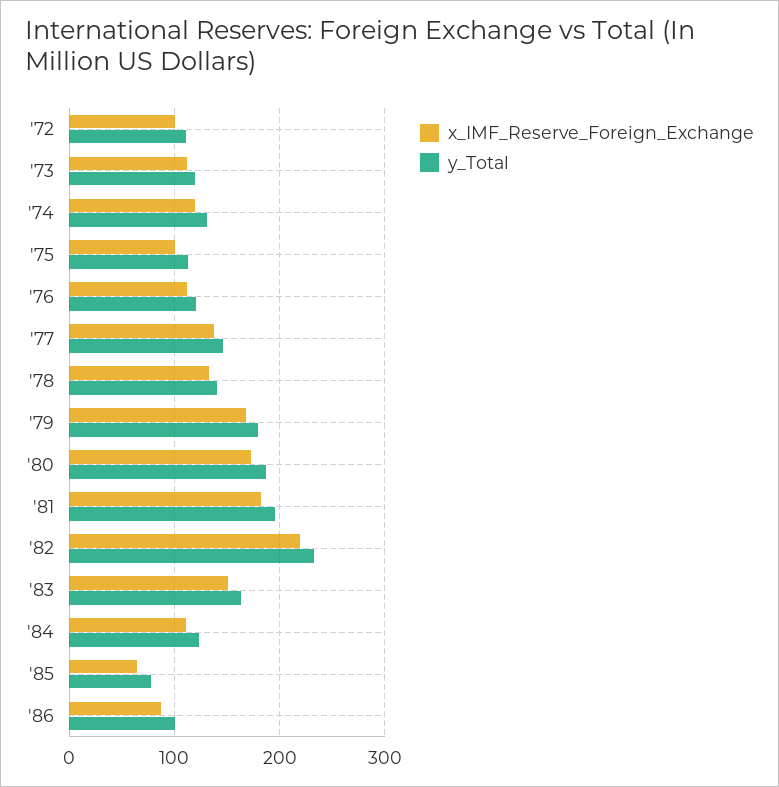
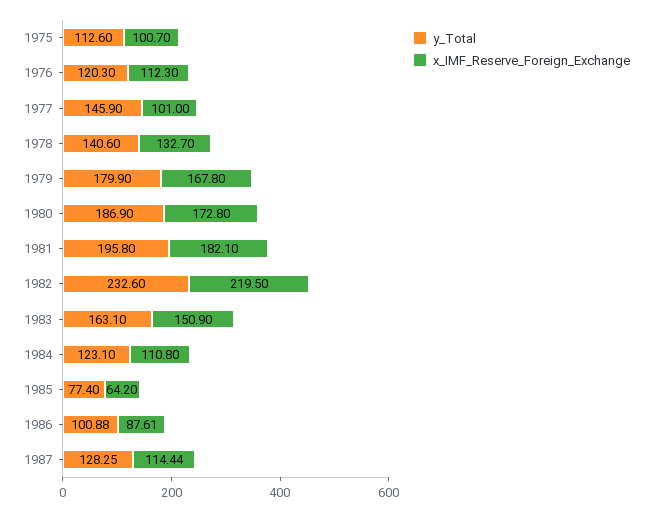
x_IMF_Reserve_Foreign_Exchange, '72: 100 -> none
y_Total, '72: 110 -> none
x_IMF_Reserve_Foreign_Exchange, '73: 110 -> none
y_Total, '73: 120 -> none
x_IMF_Reserve_Foreign_Exchange, '74: 120 -> none
y_Total, '74: 130 -> none
x_IMF_Reserve_Foreign_Exchange, '77: 140 -> 101
y_Total, 1987: none -> 128.25
x_IMF_Reserve_Foreign_Exchange, 1987: none -> 114.44

